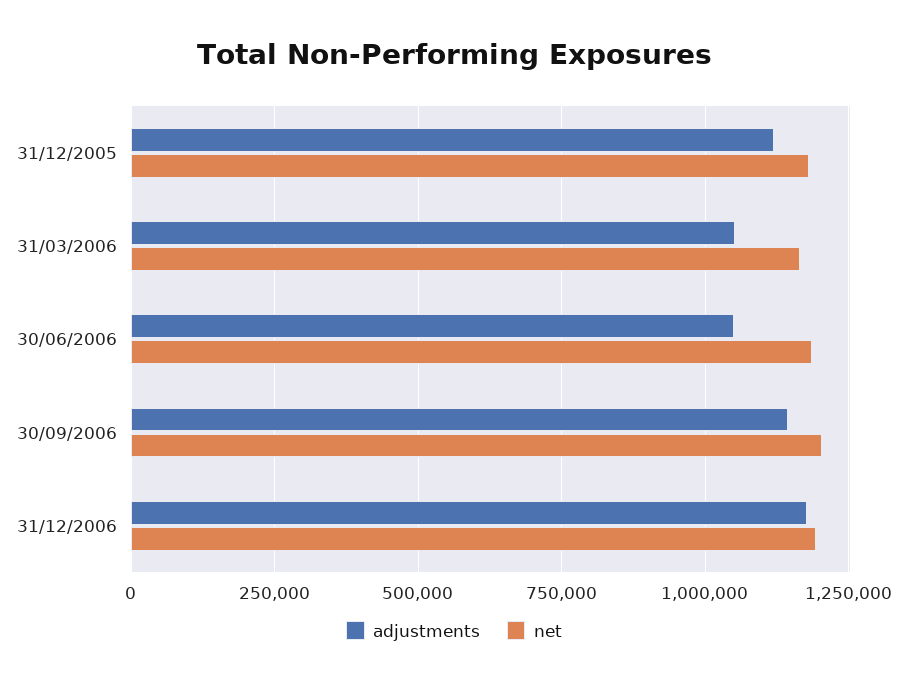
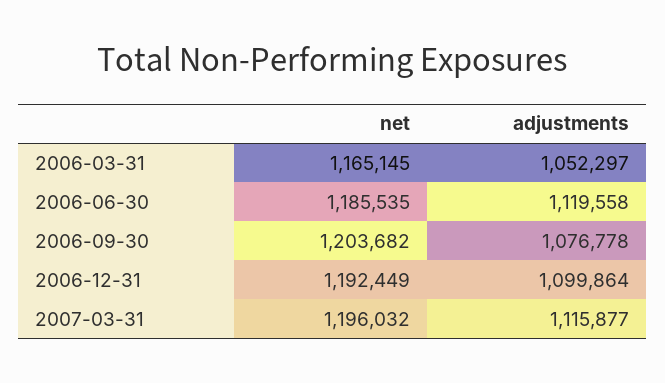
adjustments, 31/12/2005: 1125000 -> none
net, 31/12/2005: 1175000 -> none
adjustments, 30/06/2006: 1050000 -> 1119558
adjustments, 30/09/2006: 1150000 -> 1076778
adjustments, 31/12/2006: 1175000 -> 1099864
net, 2007-03-31: none -> 1196032
adjustments, 2007-03-31: none -> 1115877

